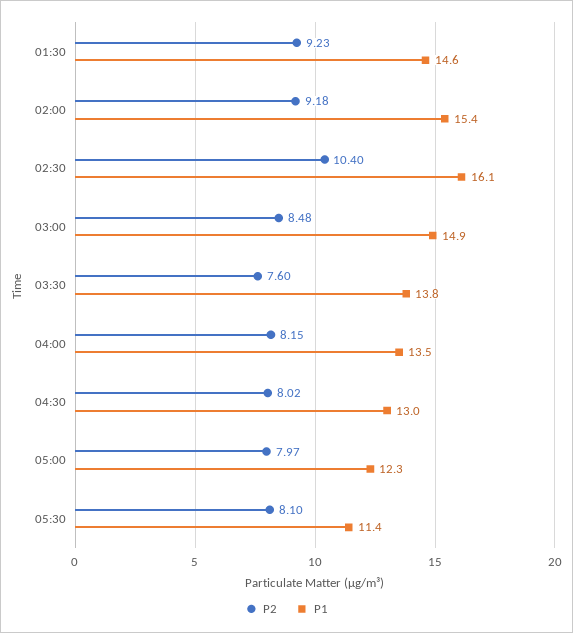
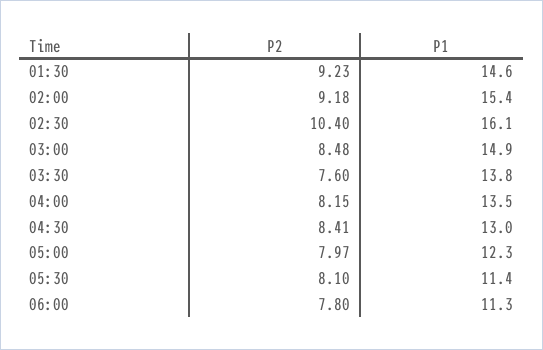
P2, 04:30: 8.02 -> 8.41
P2, 06:00: none -> 7.8
P1, 06:00: none -> 11.3

